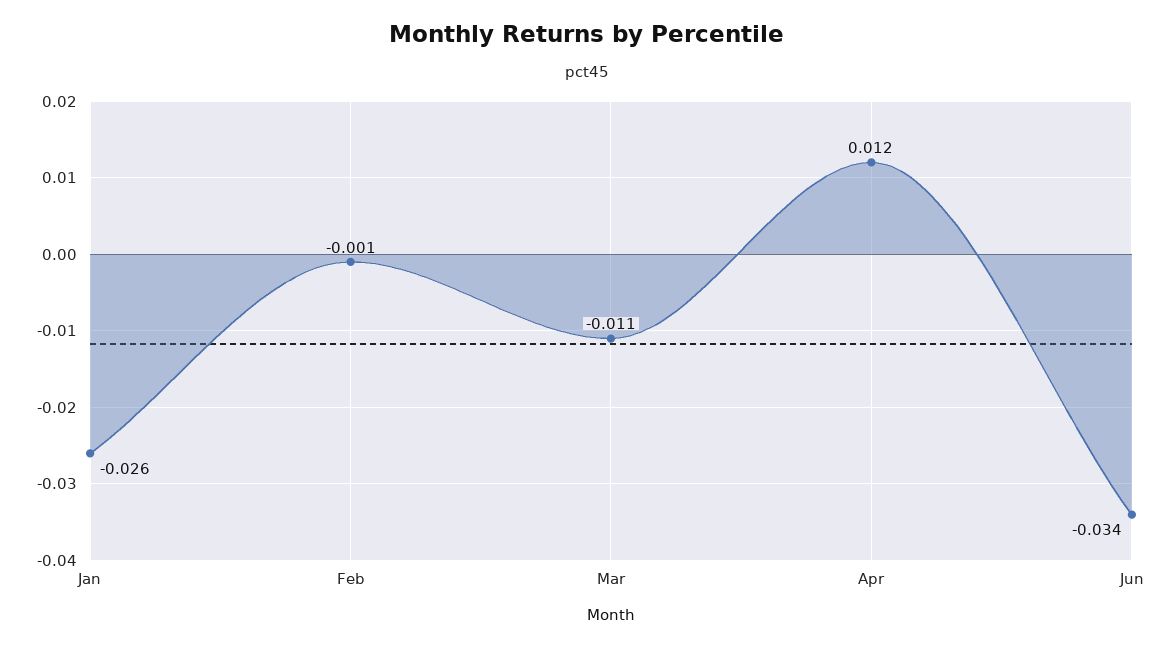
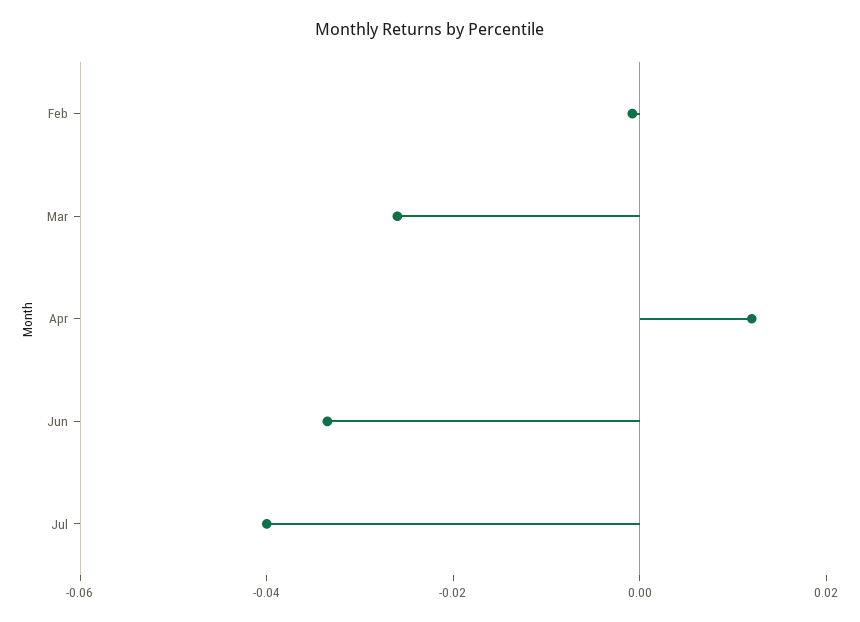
Jan: -0.026 -> none
Mar: -0.011 -> -0.025
Jul: none -> -0.04

